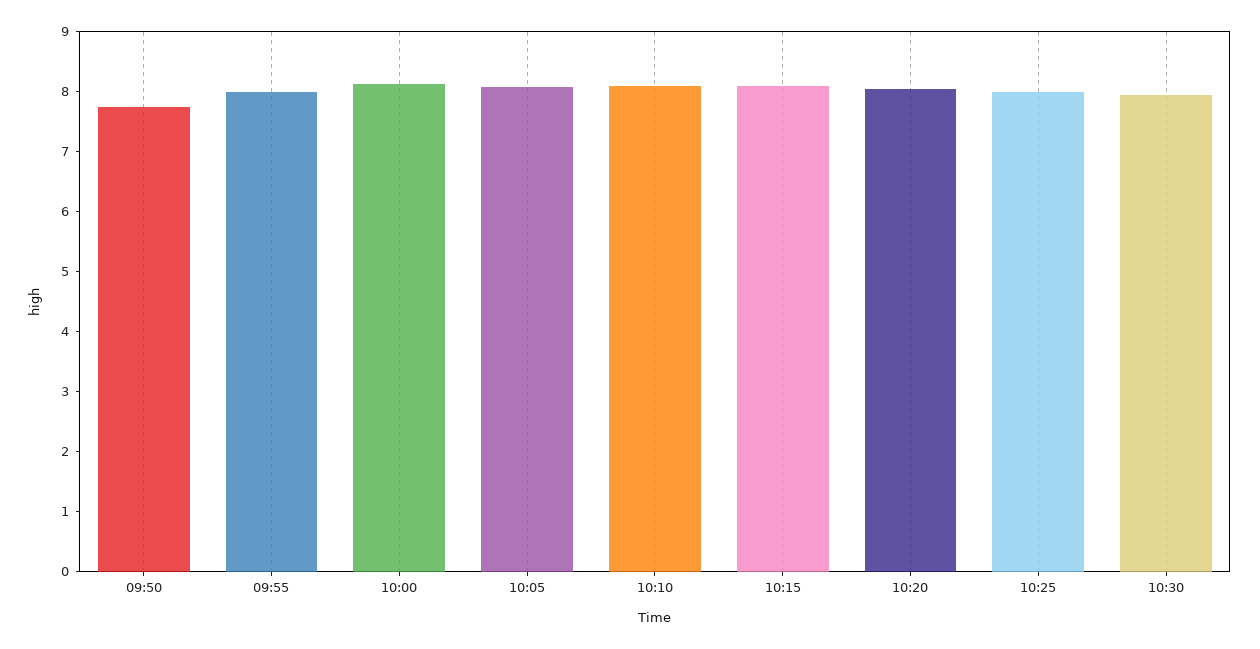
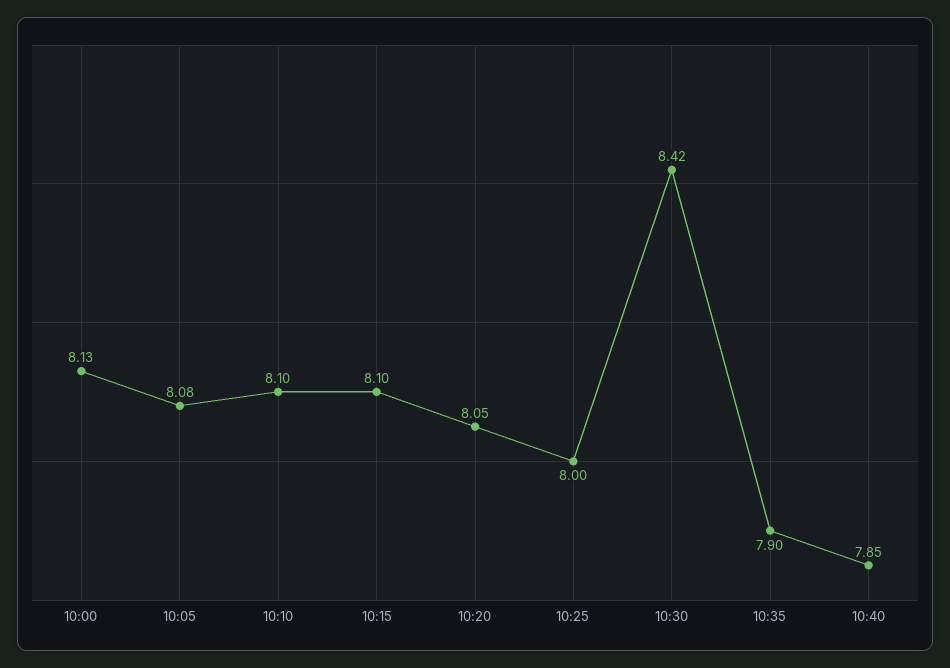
09:50: 7.8 -> none
09:55: 8 -> none
10:30: 8 -> 8.42
10:35: none -> 7.9
10:40: none -> 7.85

